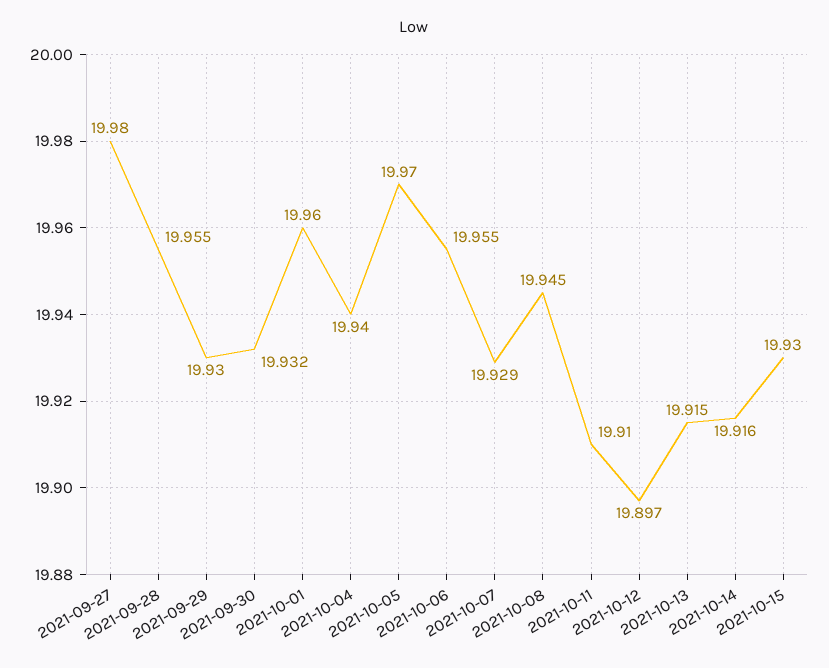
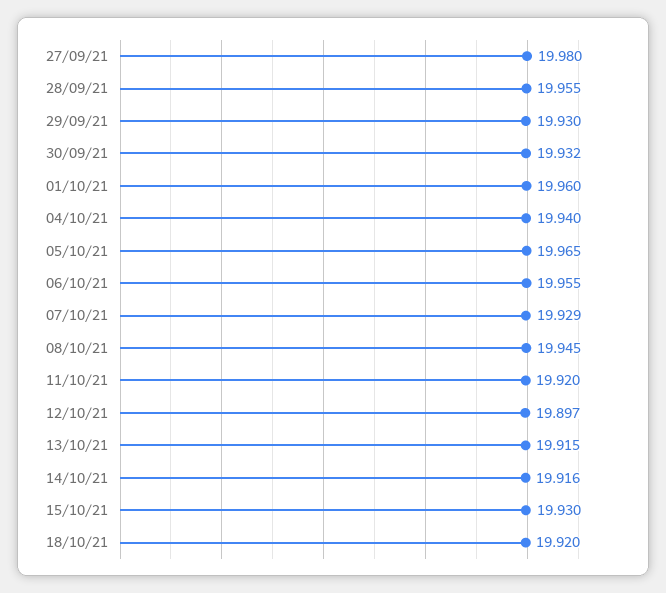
2021-10-05: 19.97 -> 19.965
2021-10-11: 19.91 -> 19.92
18/10/21: none -> 19.92

